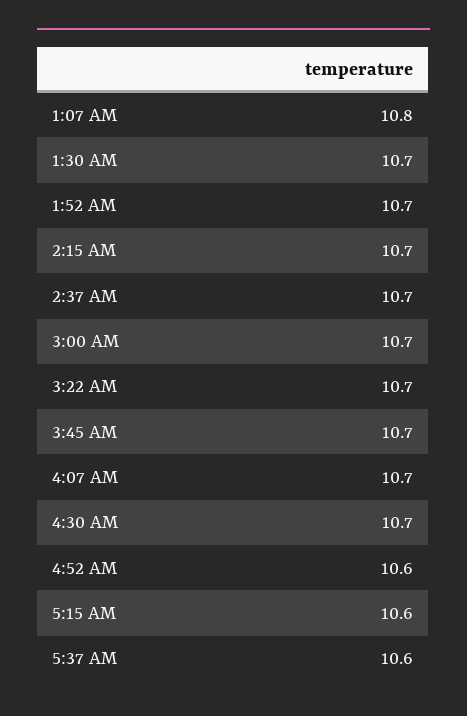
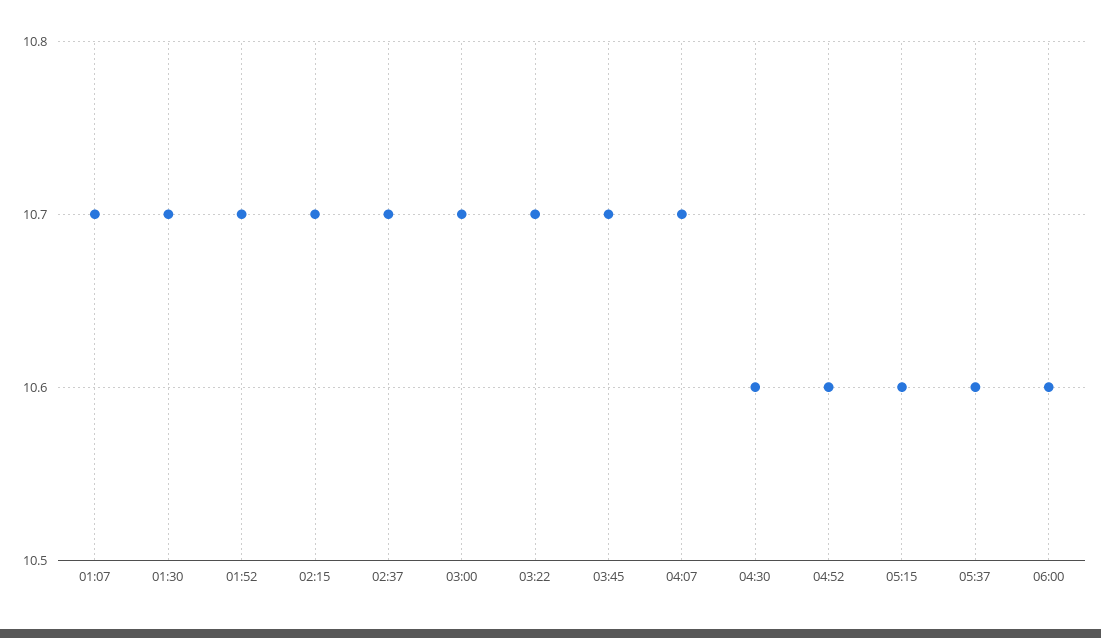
1:07 AM: 10.8 -> 10.7
4:30 AM: 10.7 -> 10.6
06:00: none -> 10.6

